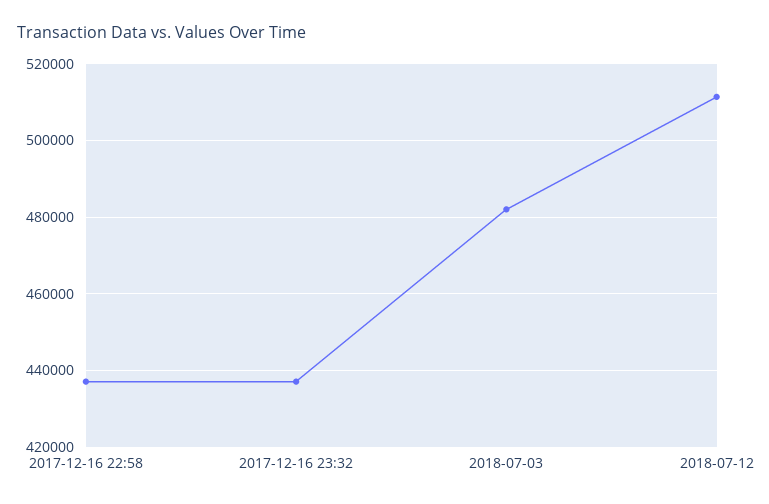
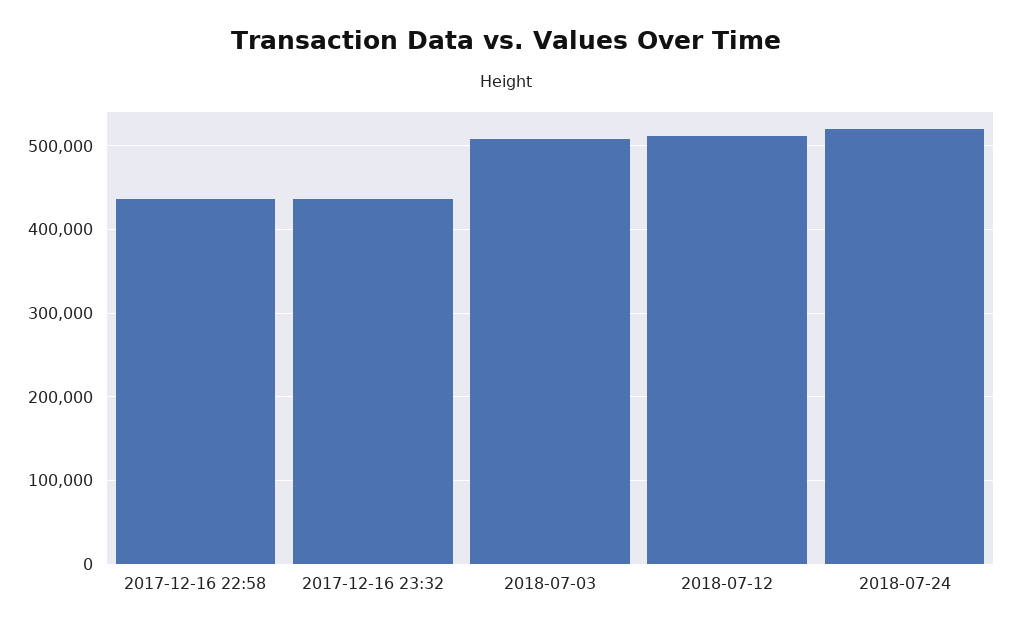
2018-07-03: 482000 -> 510000
2018-07-24: none -> 520000

